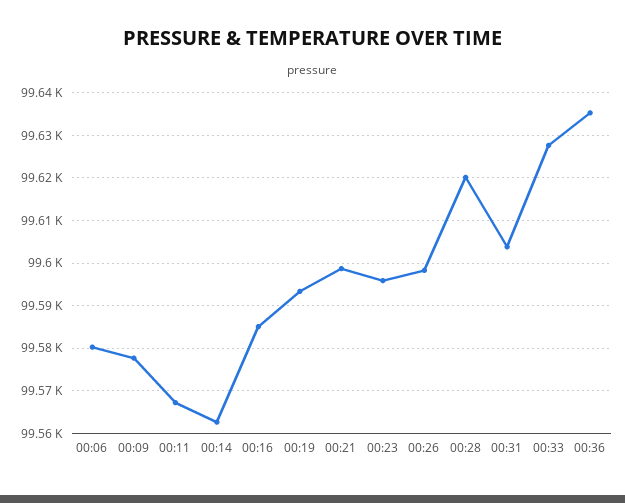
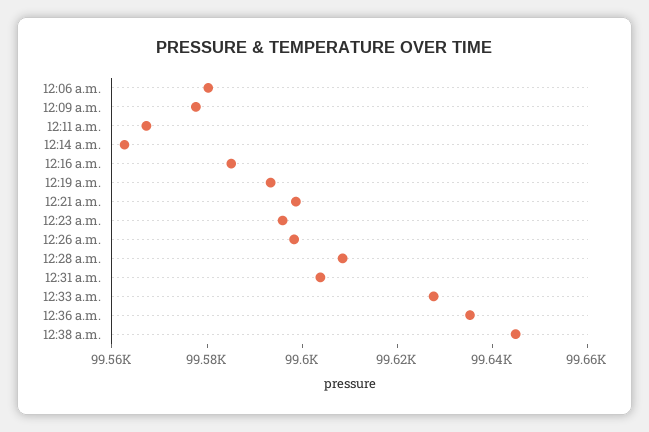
00:28: 99620 -> 99610
12:38 a.m.: none -> 99645

